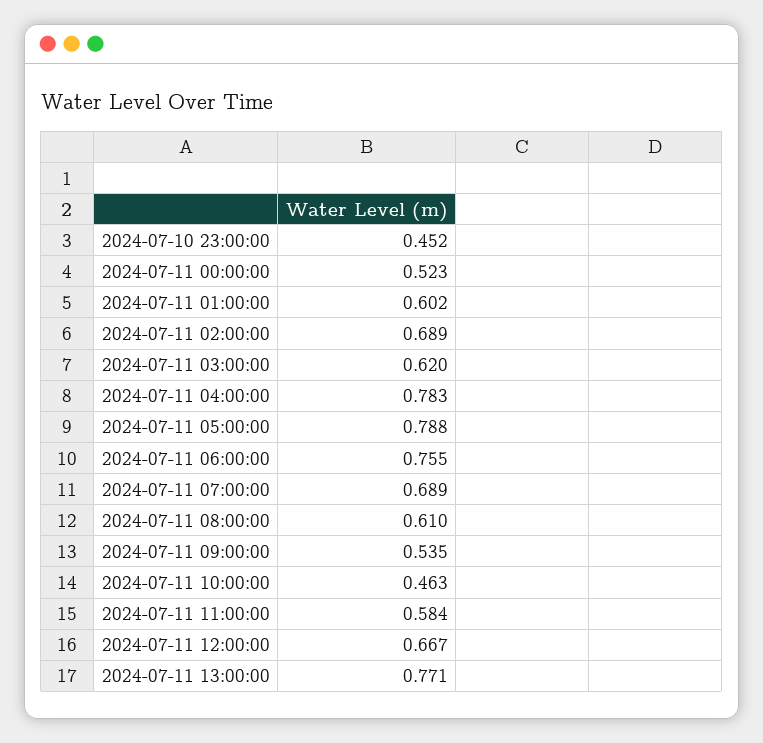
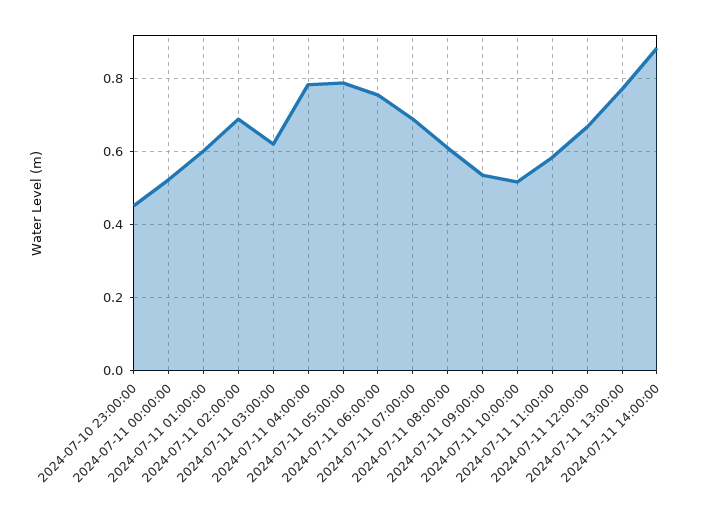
2024-07-11 10:00:00: 0.463 -> 0.52
2024-07-11 14:00:00: none -> 0.88

